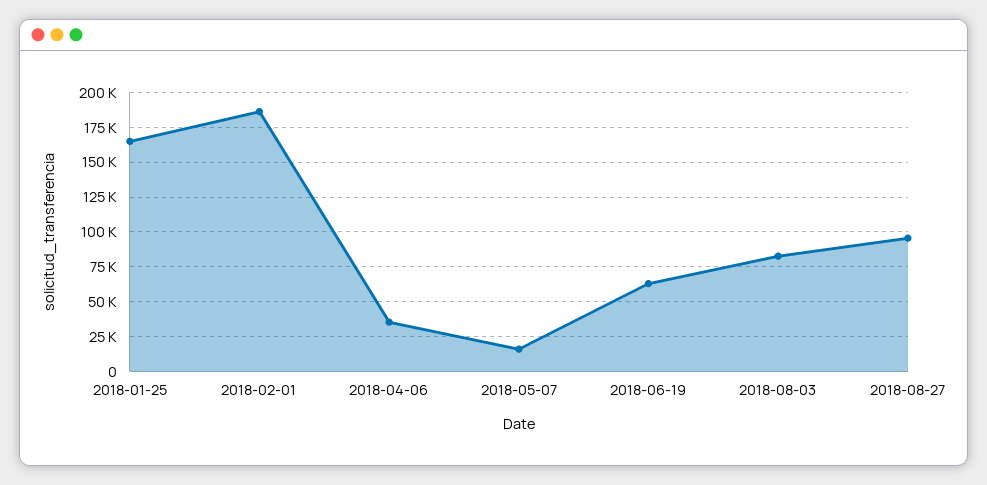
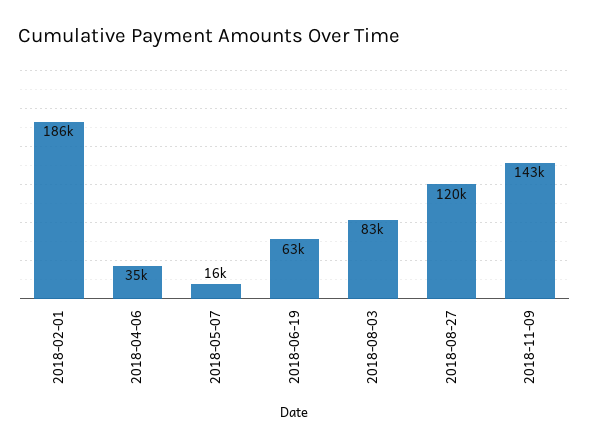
2018-01-25: 165000 -> none
2018-08-27: 95000 -> 120000
2018-11-09: none -> 143000

